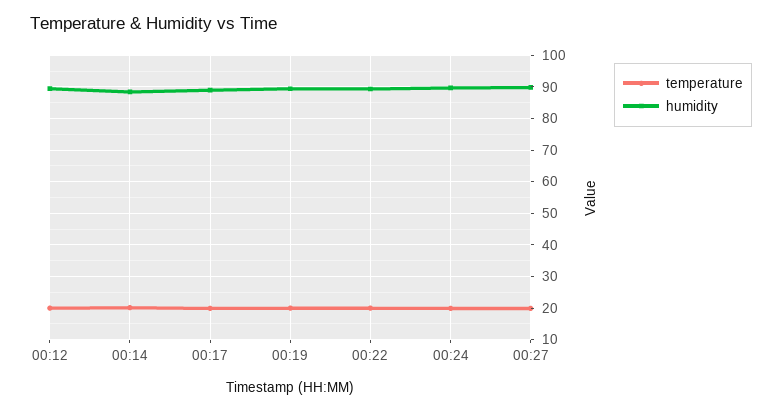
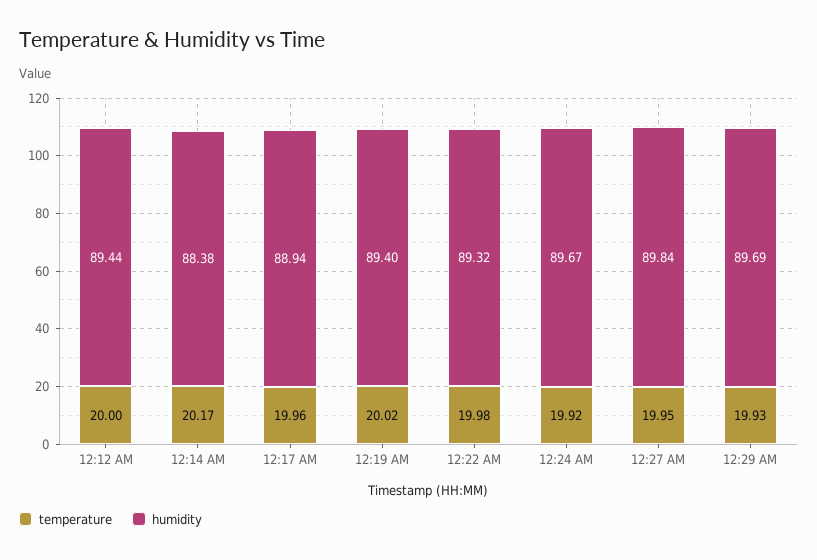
temperature, 12:29 AM: none -> 19.93
humidity, 12:29 AM: none -> 89.69

